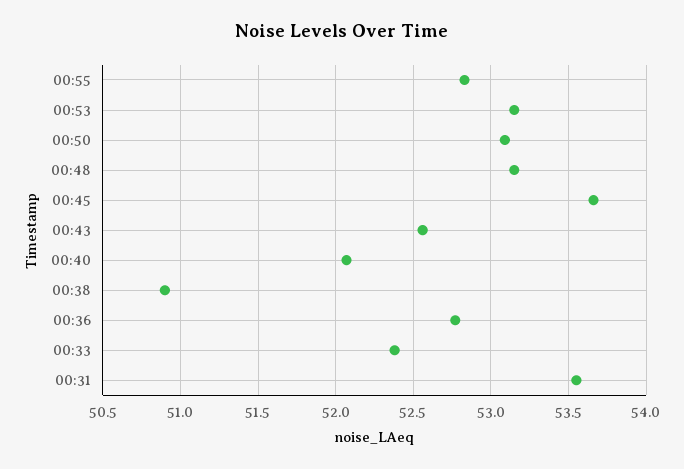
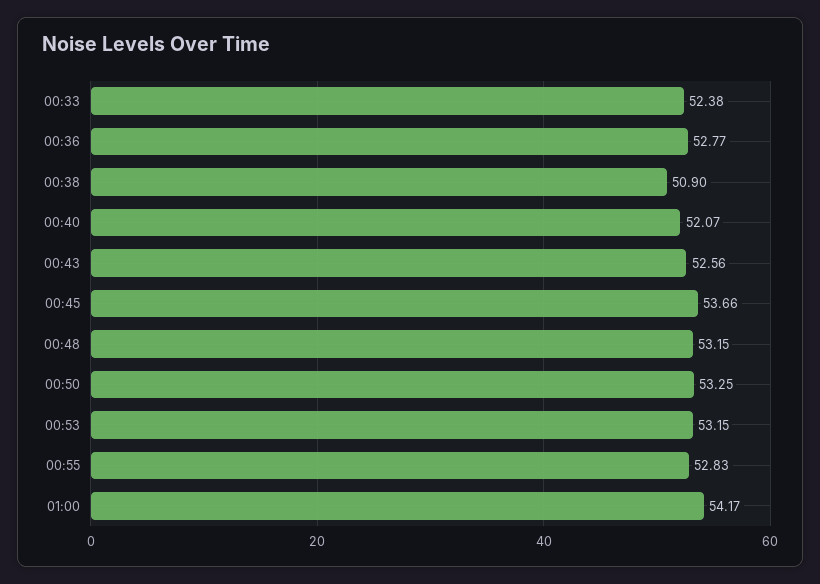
00:50: 53.1 -> 53.25
00:31: 53.55 -> none
01:00: none -> 54.17

